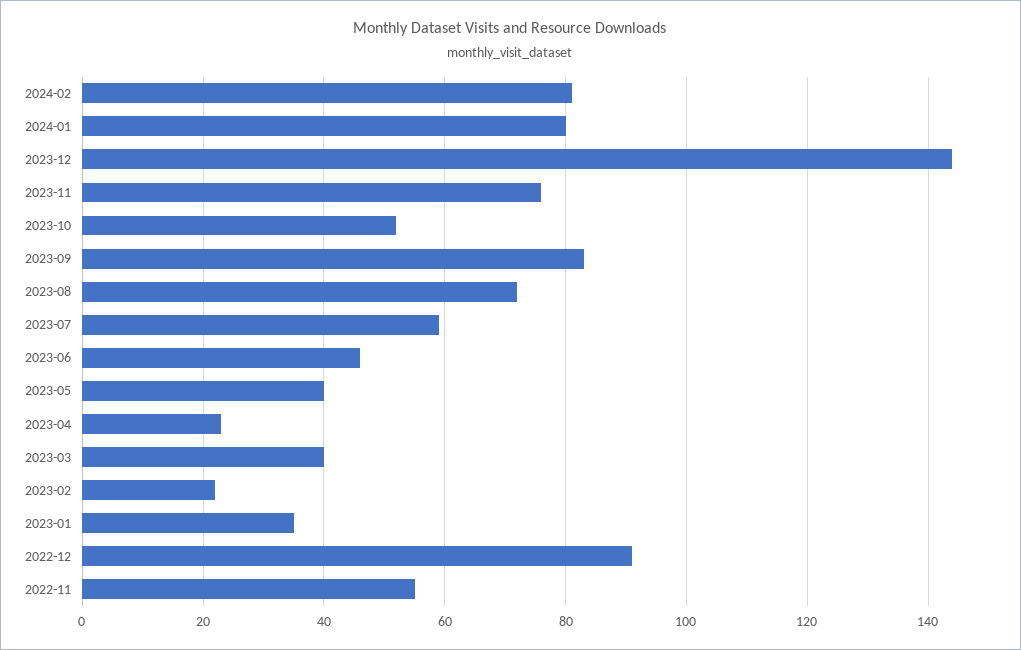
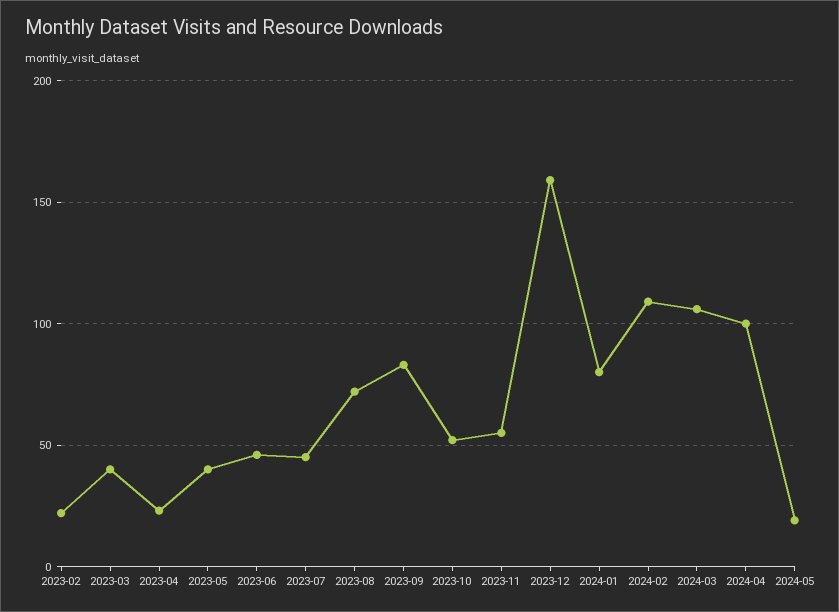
2024-02: 80 -> 110
2023-12: 145 -> 160
2023-11: 75 -> 55
2023-07: 60 -> 45
2023-01: 35 -> none
2022-12: 90 -> none
2022-11: 55 -> none
2024-03: none -> 105
2024-04: none -> 100
2024-05: none -> 20

